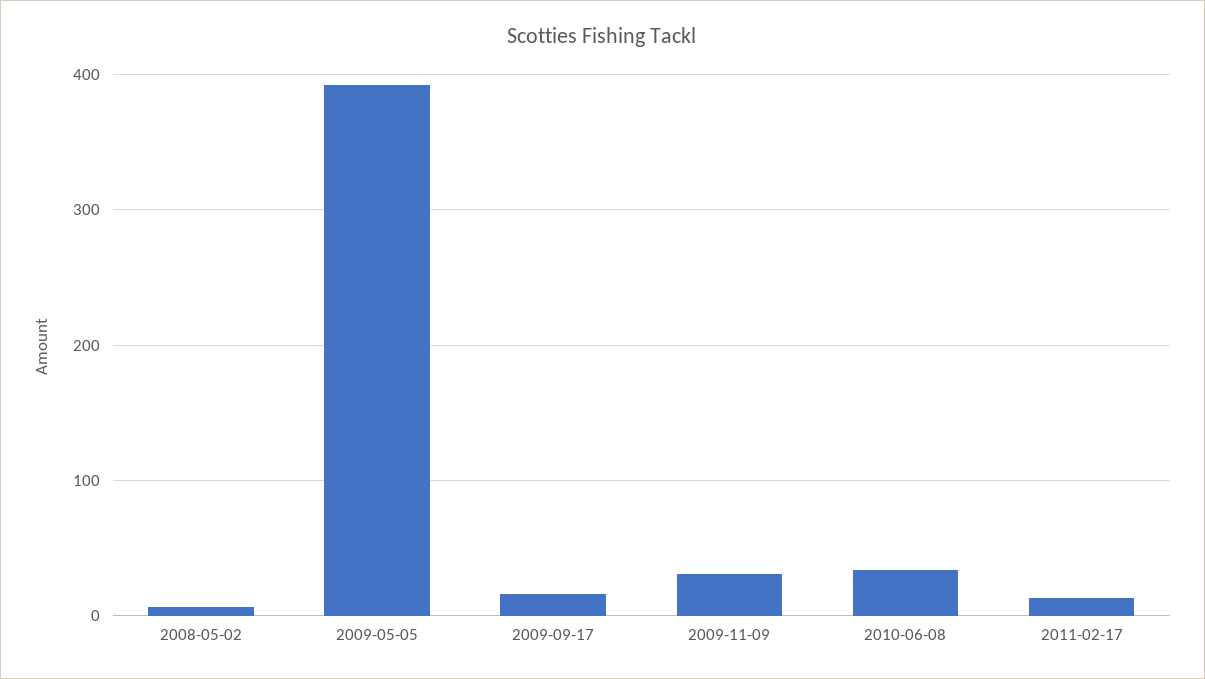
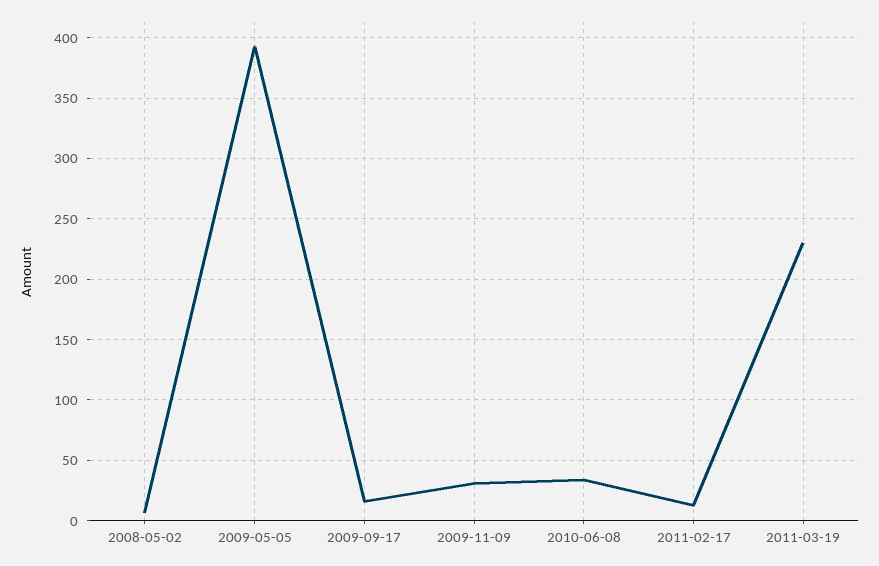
2011-03-19: none -> 230

